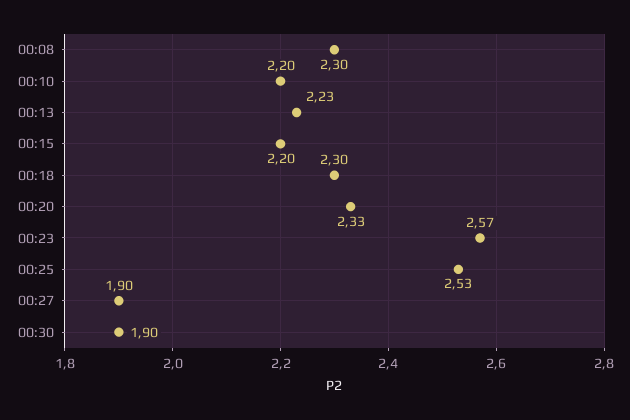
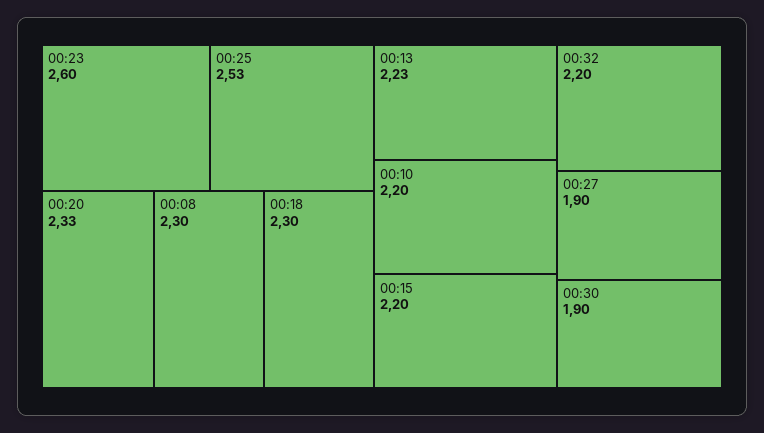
00:23: 2.57 -> 2.6
00:32: none -> 2.2

